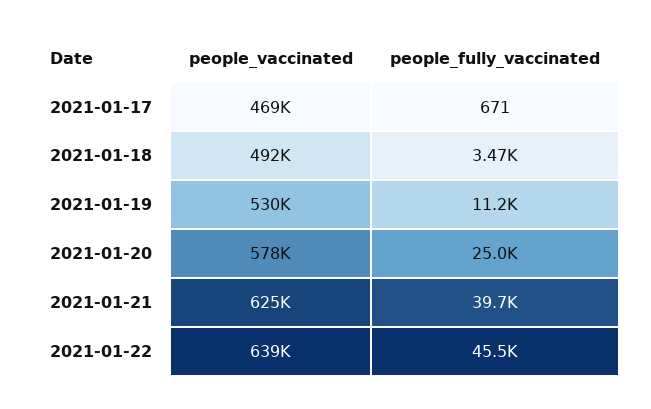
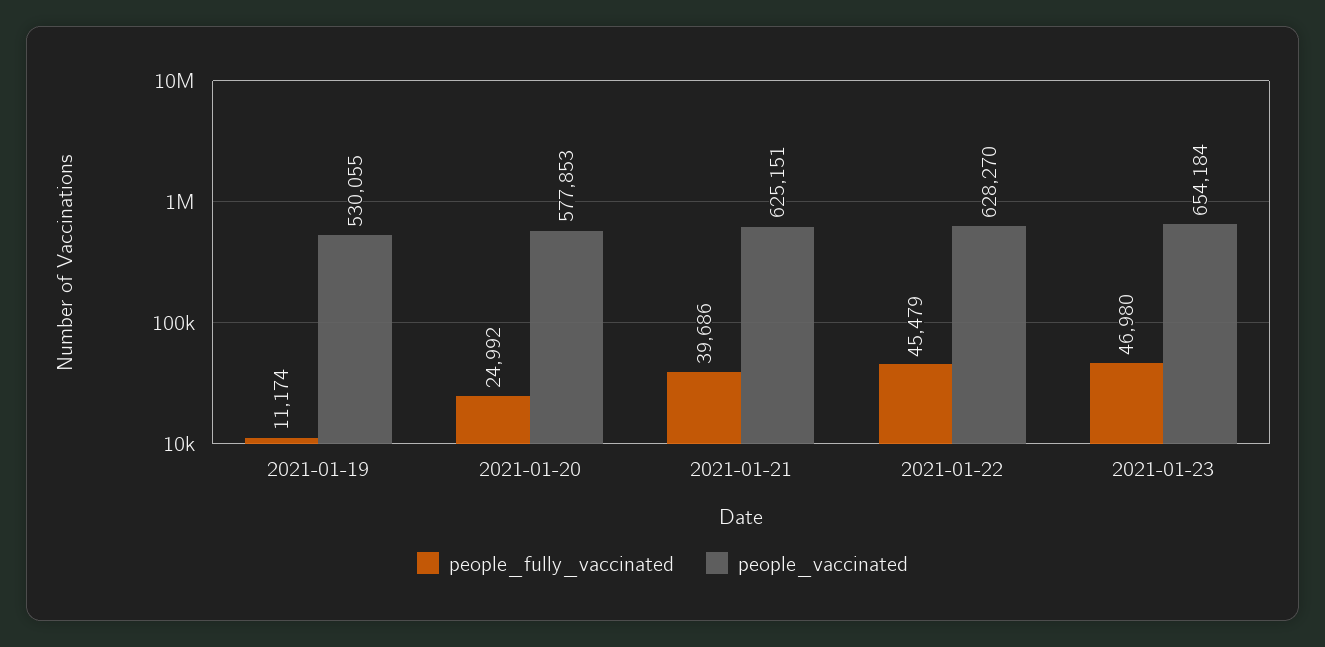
people_vaccinated, 2021-01-17: 469000 -> none
people_fully_vaccinated, 2021-01-17: 671 -> none
people_vaccinated, 2021-01-18: 492000 -> none
people_fully_vaccinated, 2021-01-18: 3470 -> none
people_vaccinated, 2021-01-22: 639000 -> 628270
people_fully_vaccinated, 2021-01-23: none -> 46980
people_vaccinated, 2021-01-23: none -> 654184

